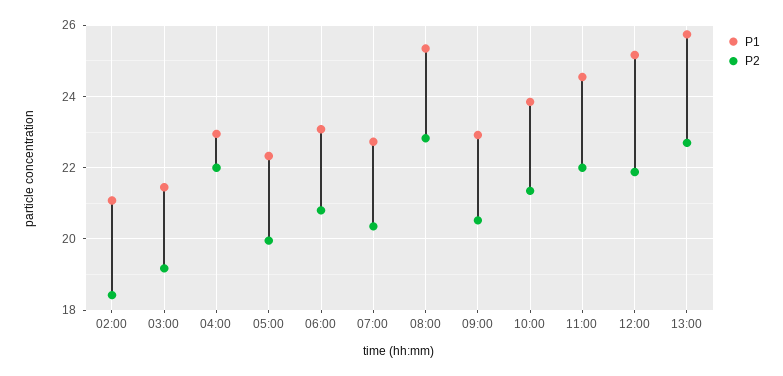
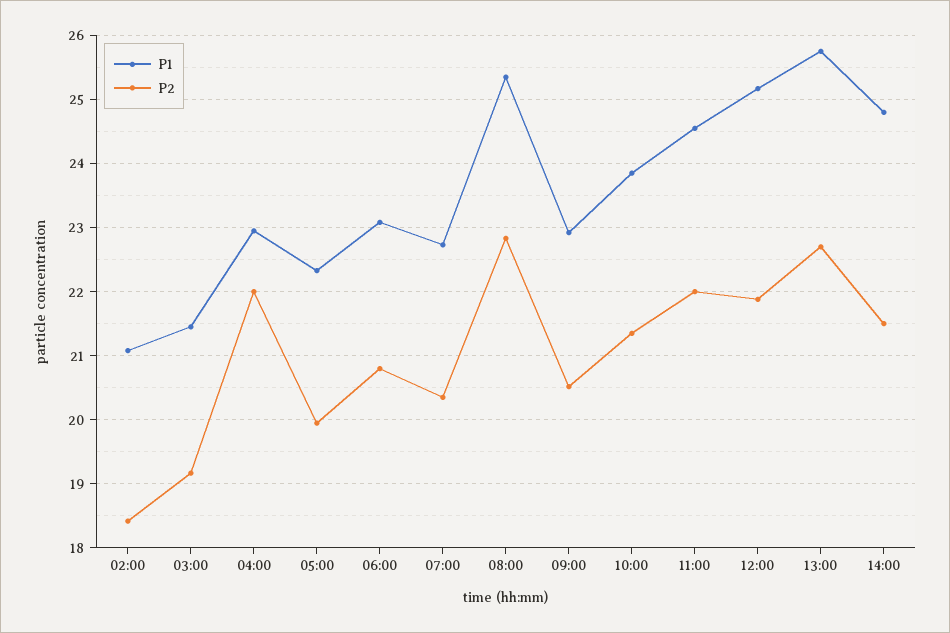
P1, 14:00: none -> 24.8
P2, 14:00: none -> 21.5

